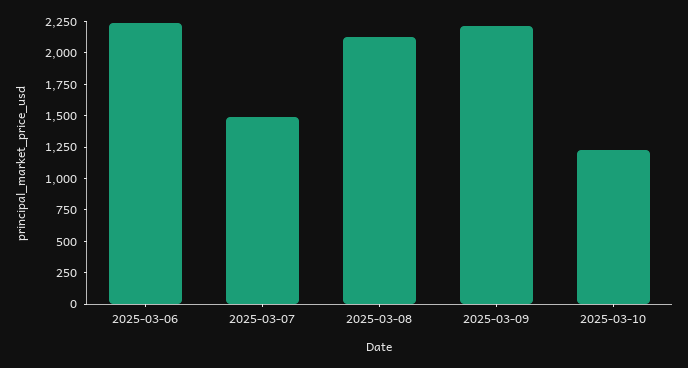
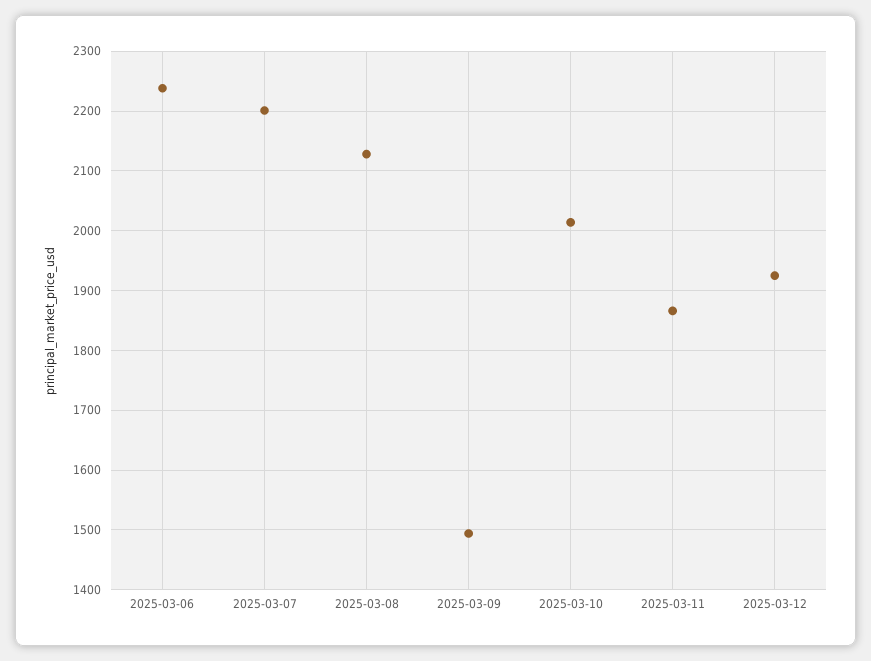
2025-03-07: 1500 -> 2200
2025-03-09: 2250 -> 1500
2025-03-10: 1250 -> 2020
2025-03-11: none -> 1860
2025-03-12: none -> 1920

